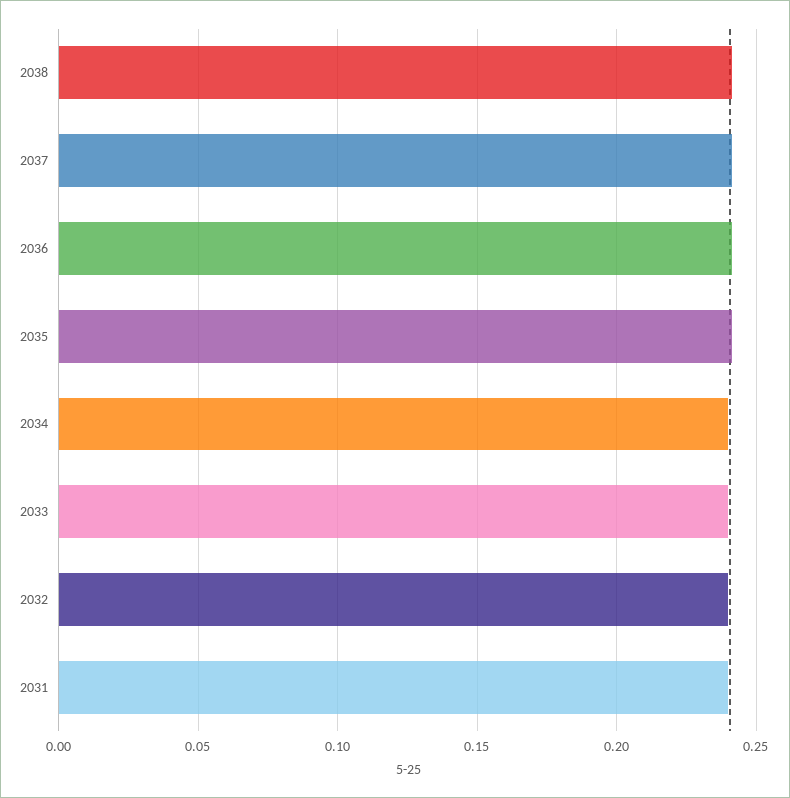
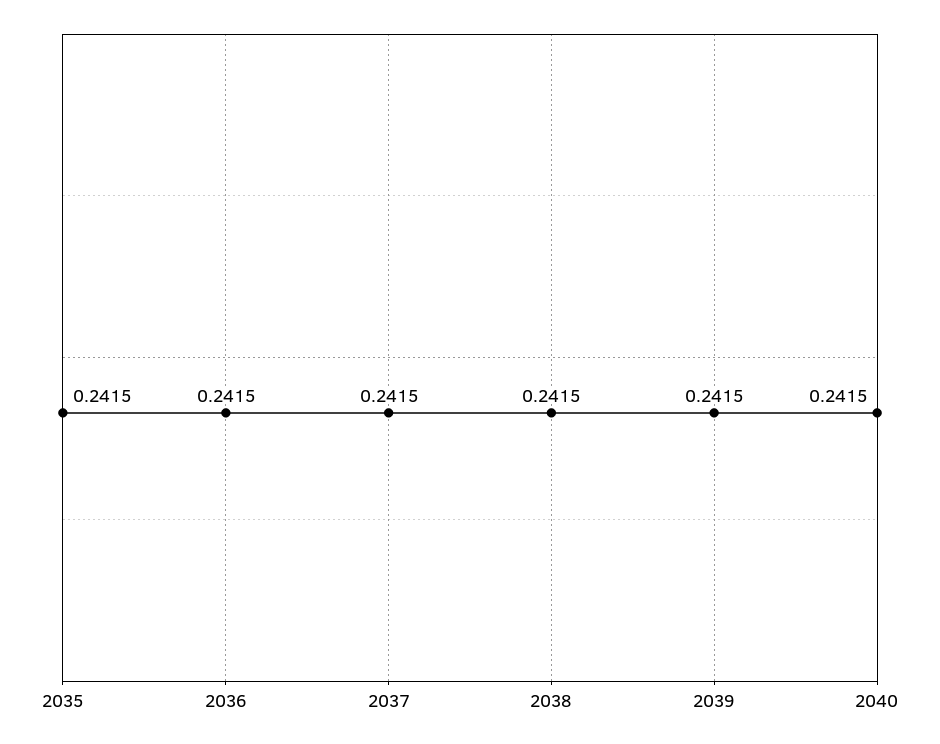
2034: 0.24 -> none
2033: 0.24 -> none
2032: 0.24 -> none
2031: 0.24 -> none
2039: none -> 0.2415
2040: none -> 0.2415

